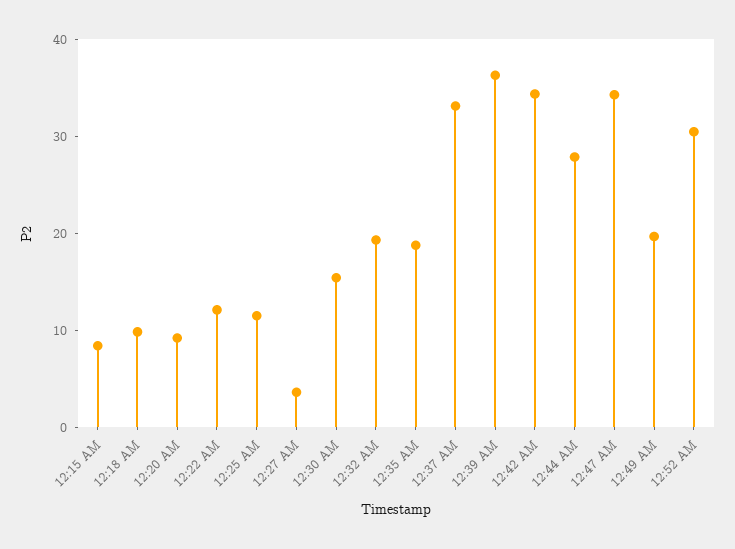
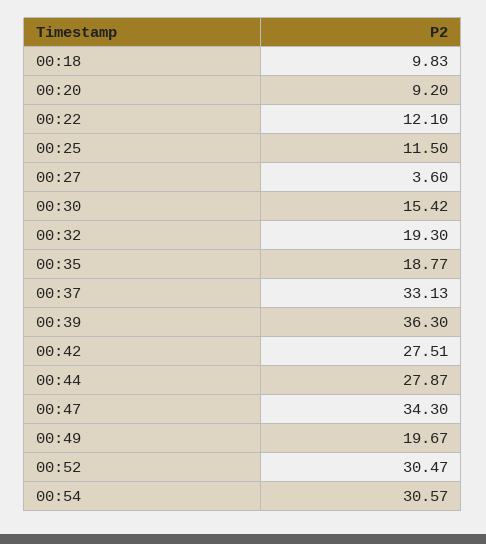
12:15 AM: 8 -> none
12:42 AM: 34 -> 27.51
00:54: none -> 30.57

